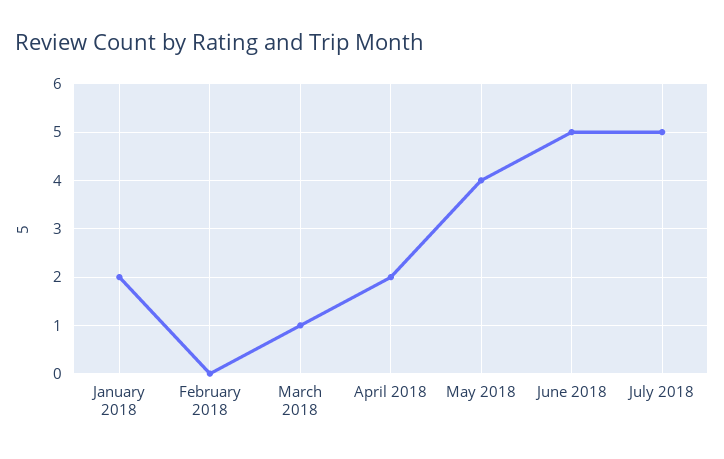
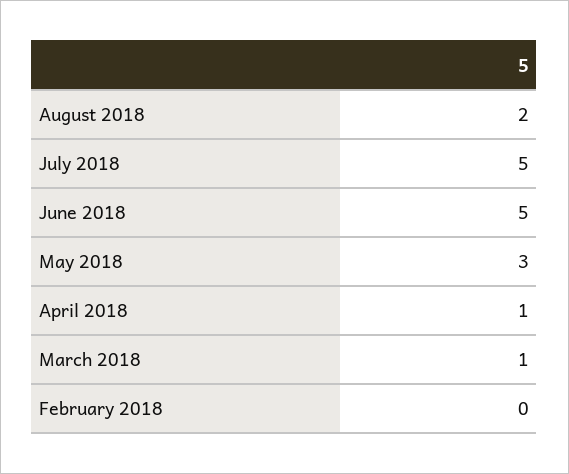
January 2018: 2 -> none
April 2018: 2 -> 1
May 2018: 4 -> 3
August 2018: none -> 2

